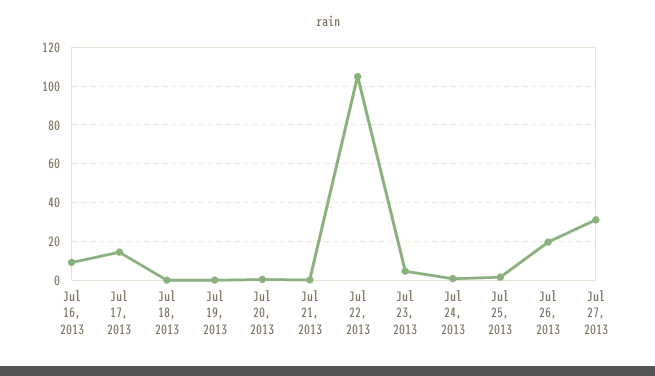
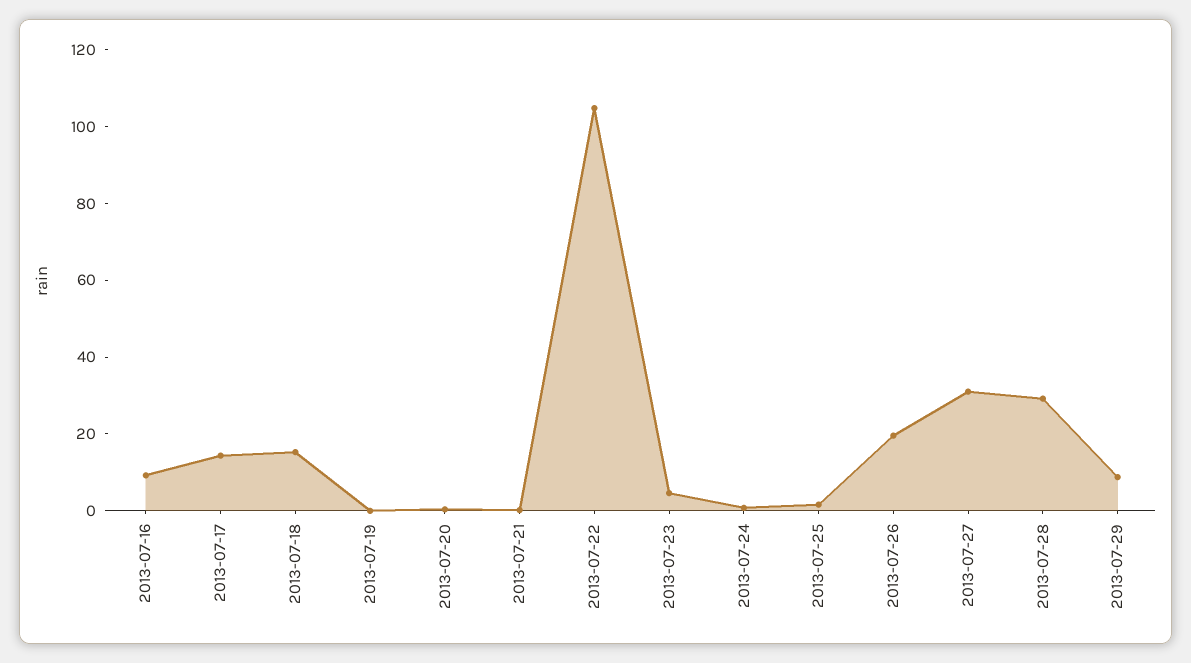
Jul 18, 2013: 0 -> 15
2013-07-28: none -> 30
2013-07-29: none -> 10

